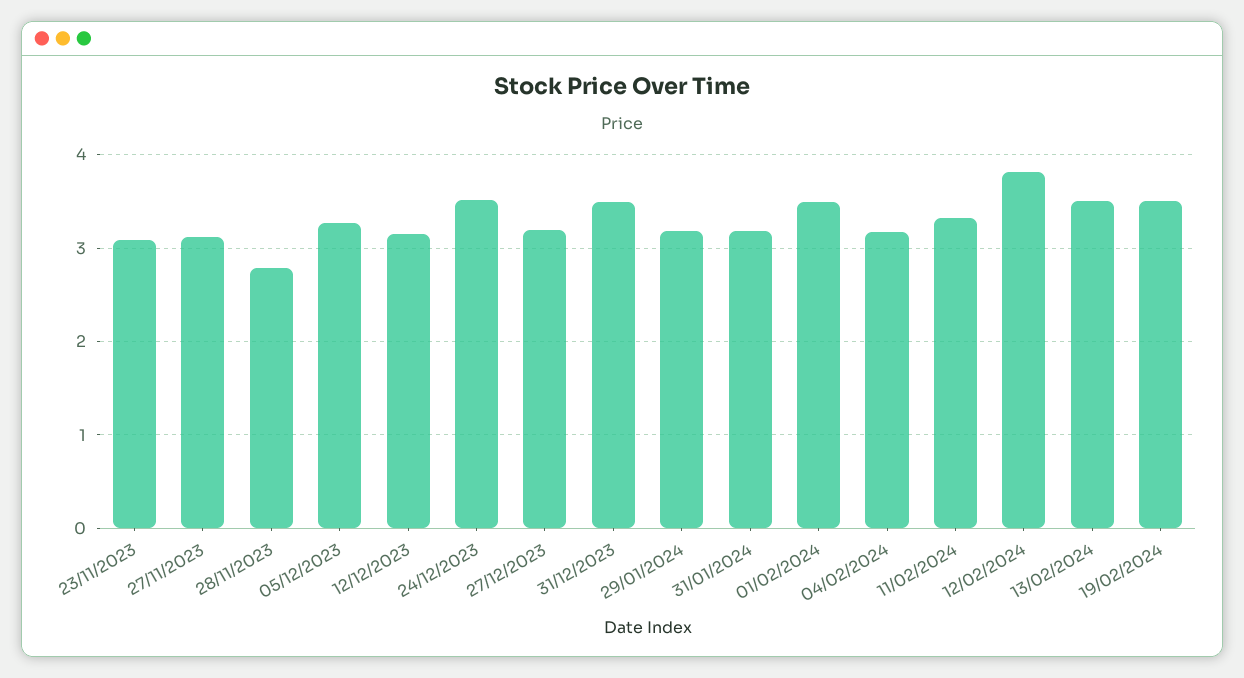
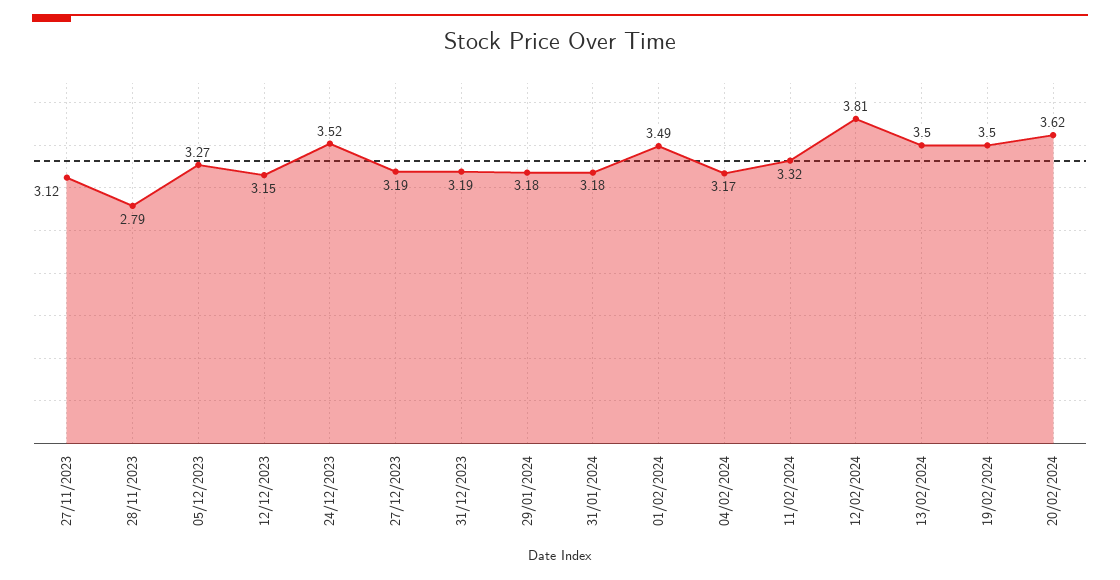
23/11/2023: 3.1 -> none
31/12/2023: 3.5 -> 3.19
20/02/2024: none -> 3.62

